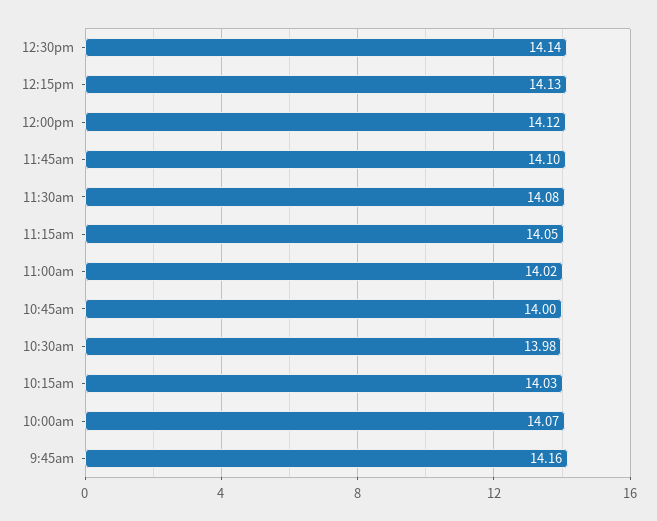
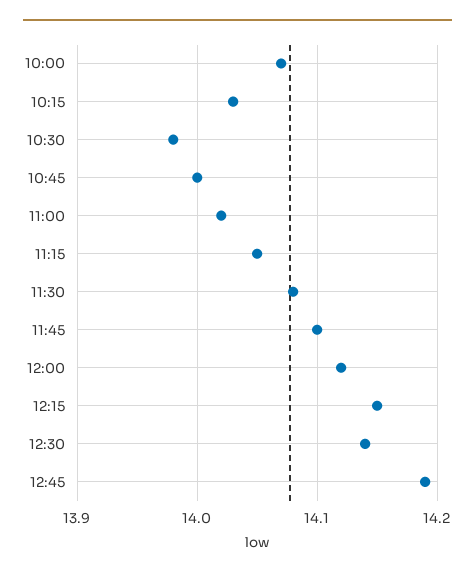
12:15pm: 14.13 -> 14.15
9:45am: 14.16 -> none
12:45: none -> 14.19

